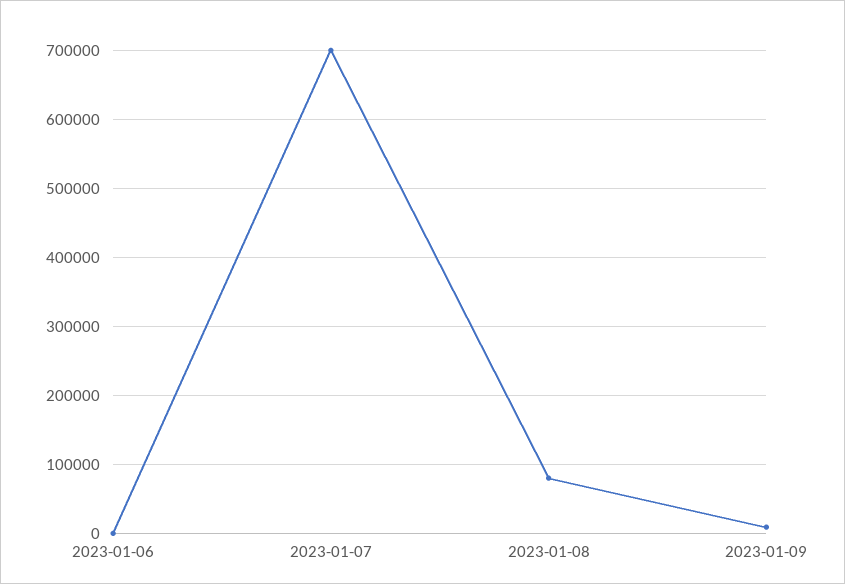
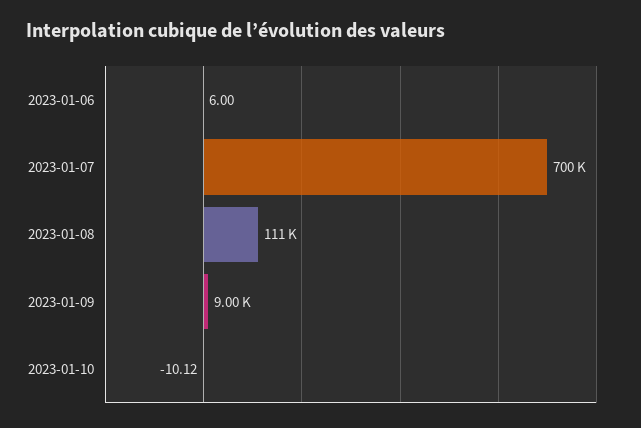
2023-01-08: 80000 -> 111000
2023-01-10: none -> -10.12

